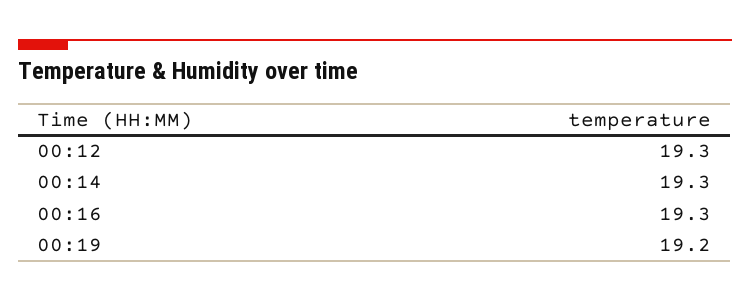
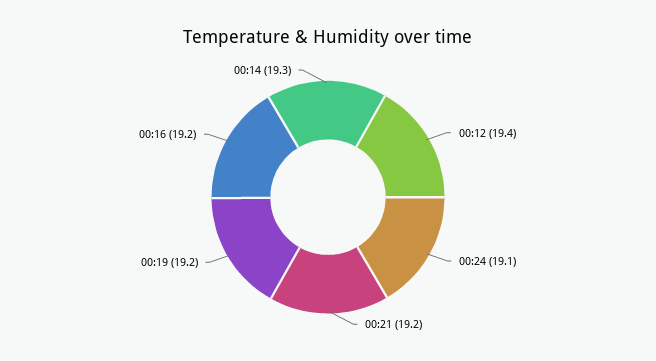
00:12: 19.3 -> 19.4
00:16: 19.3 -> 19.2
00:24: none -> 19.1
00:21: none -> 19.2

